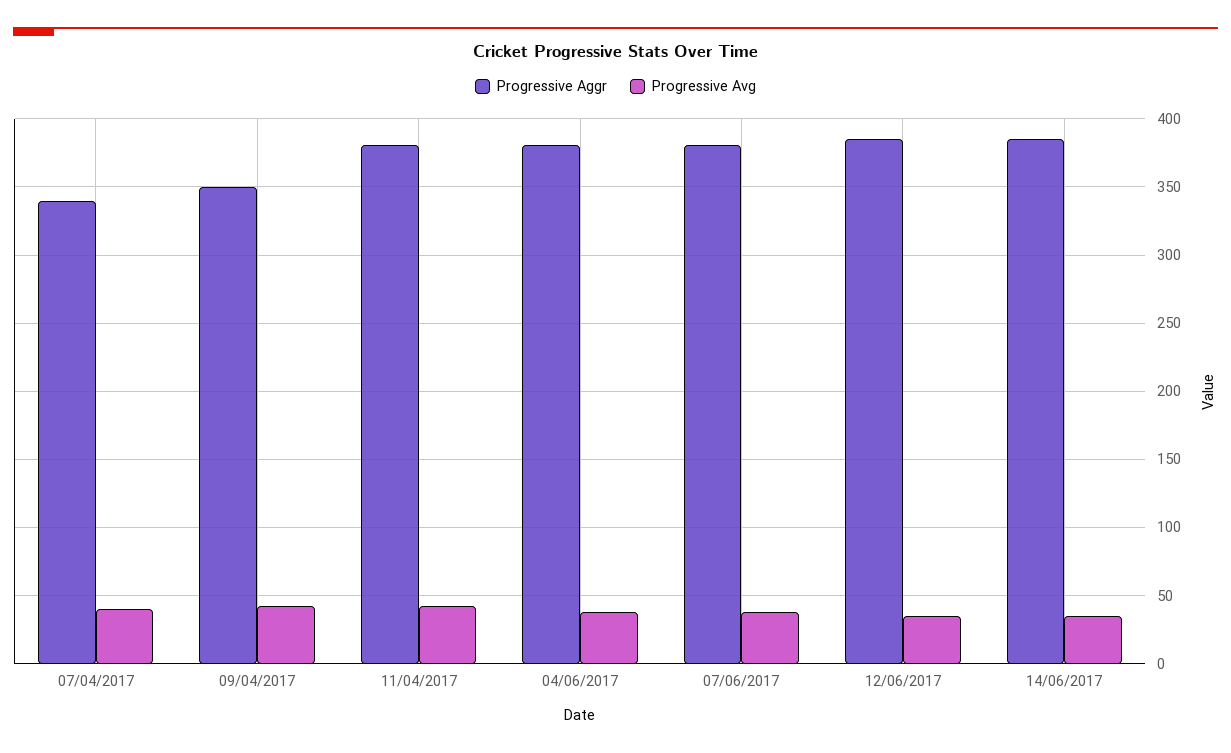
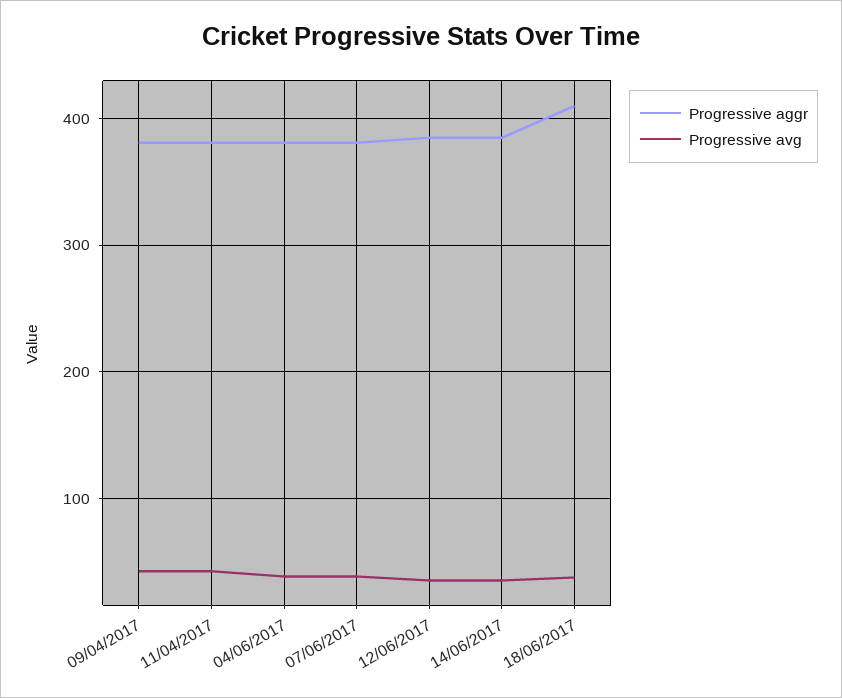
Progressive Aggr, 07/04/2017: 340 -> none
Progressive Avg, 07/04/2017: 40 -> none
Progressive Aggr, 09/04/2017: 350 -> 380
Progressive Aggr, 18/06/2017: none -> 410
Progressive Avg, 18/06/2017: none -> 40

